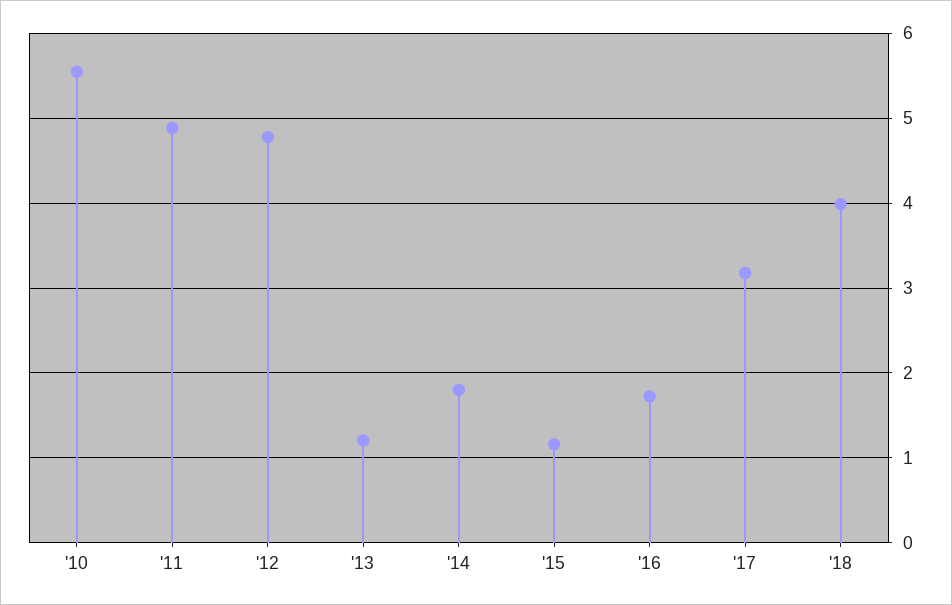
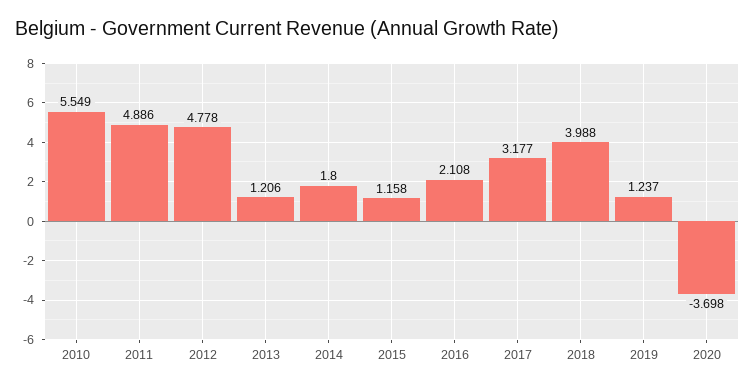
'16: 1.7 -> 2.108
2019: none -> 1.237
2020: none -> -3.698

